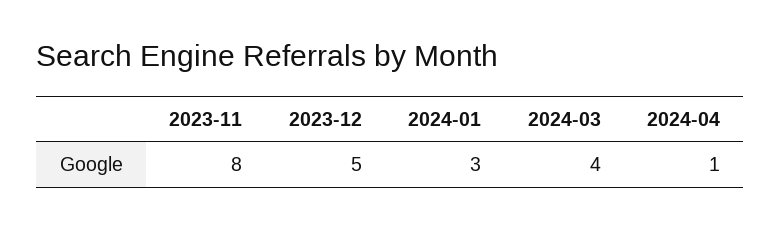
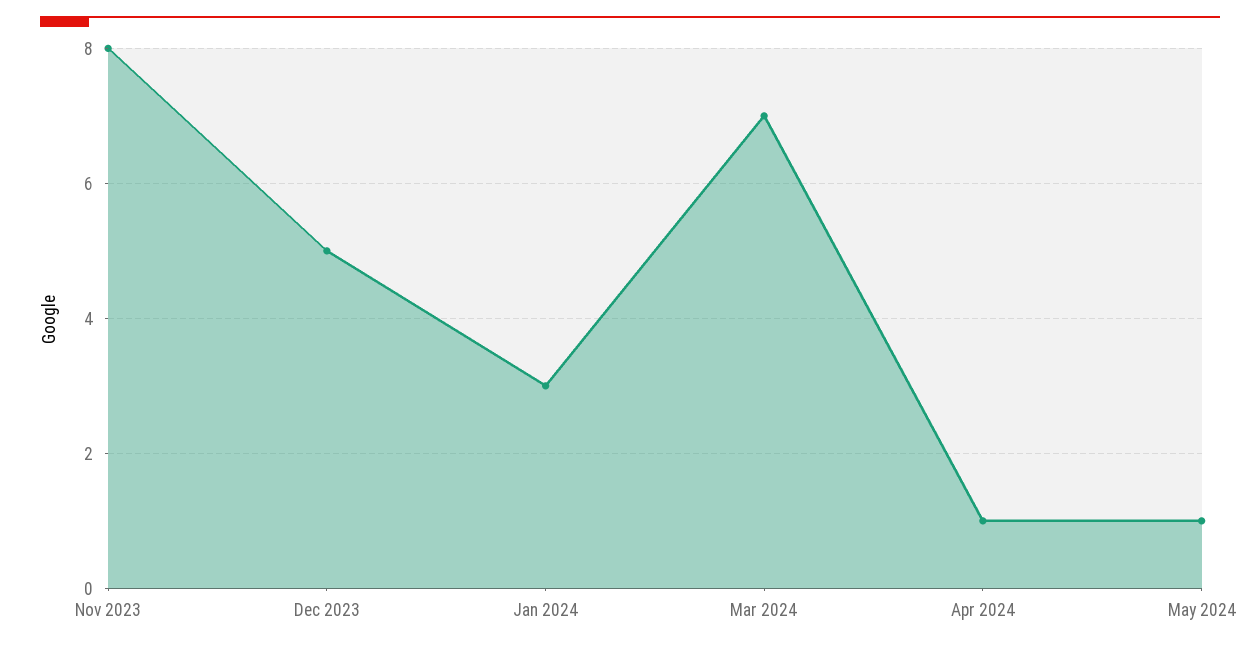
2024-03: 4 -> 7
May 2024: none -> 1

